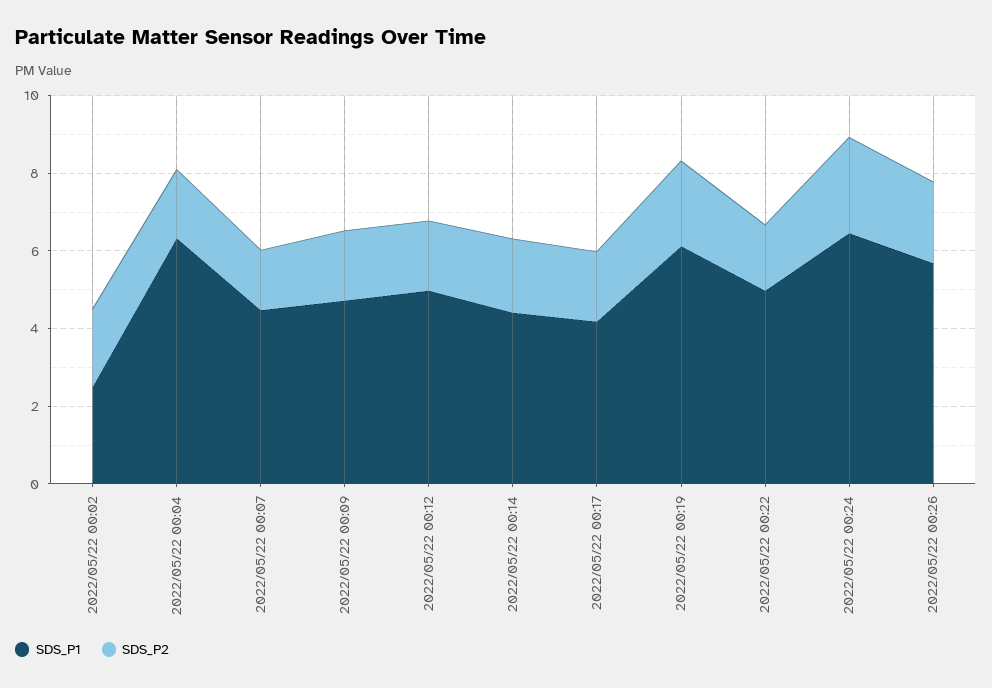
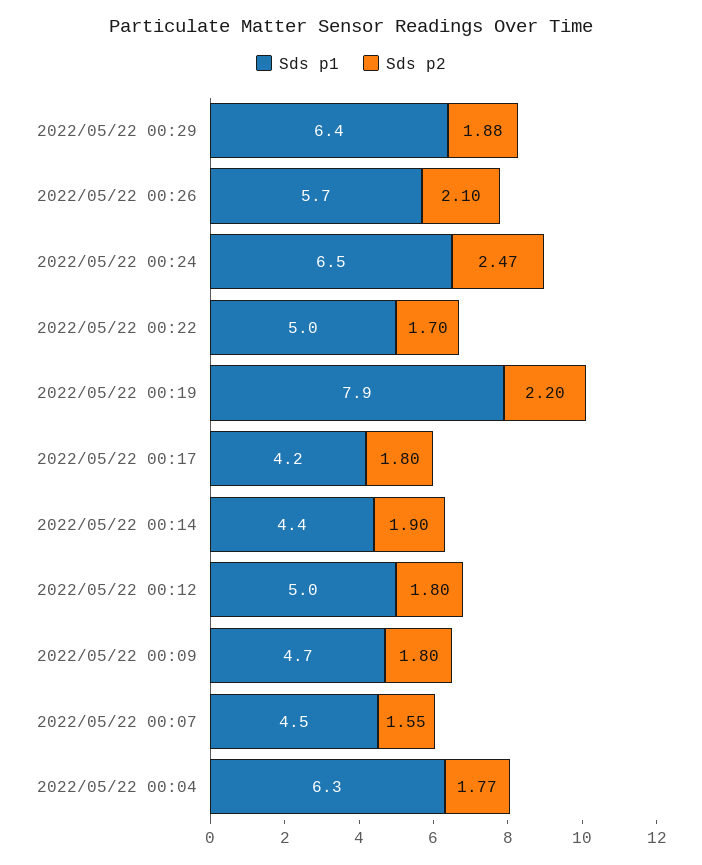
SDS_P1, 2022/05/22 00:02: 2.5 -> none
SDS_P2, 2022/05/22 00:02: 2 -> none
SDS_P1, 2022/05/22 00:19: 6 -> 7.9
SDS_P1, 2022/05/22 00:29: none -> 6.4
SDS_P2, 2022/05/22 00:29: none -> 1.88

